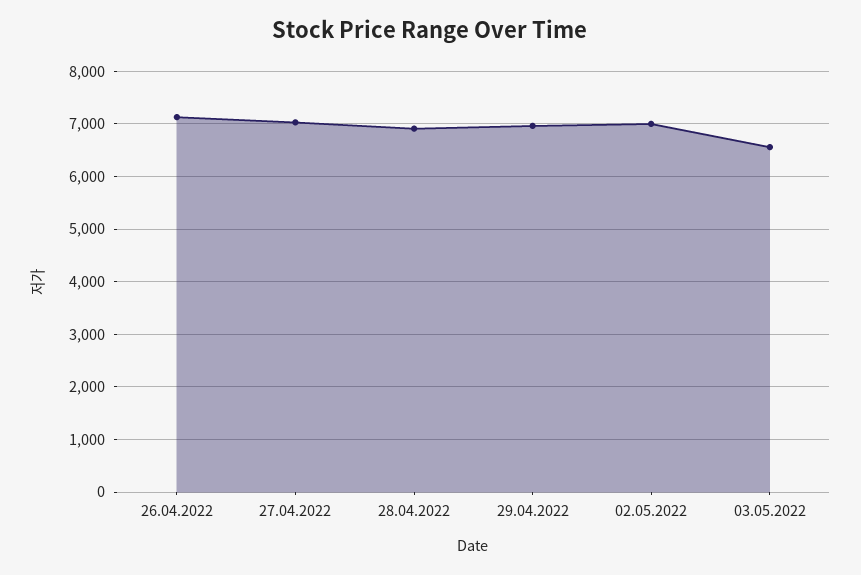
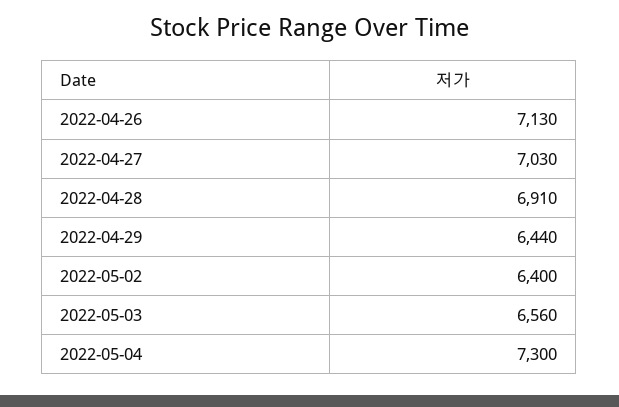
29.04.2022: 7000 -> 6440
02.05.2022: 7000 -> 6400
2022-05-04: none -> 7300

